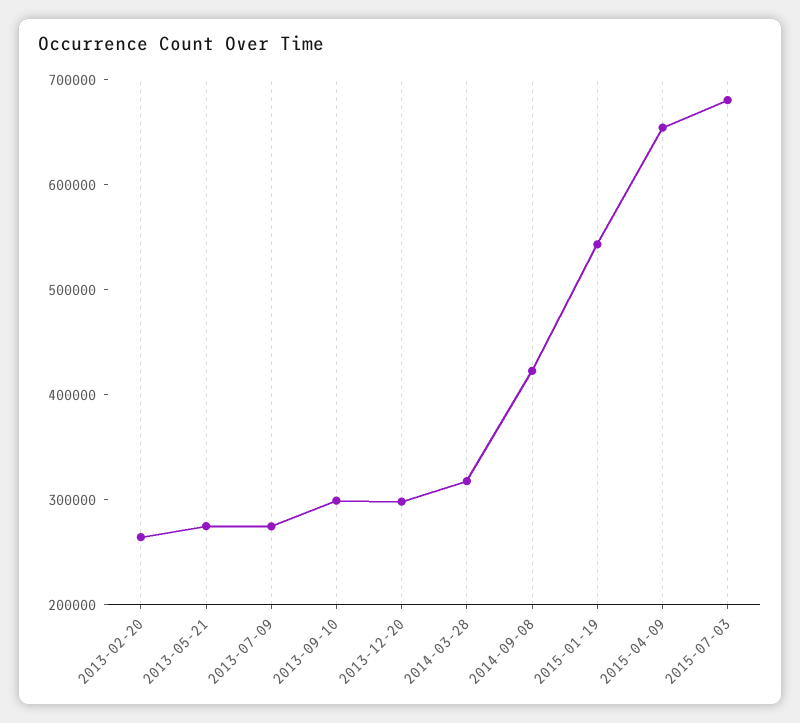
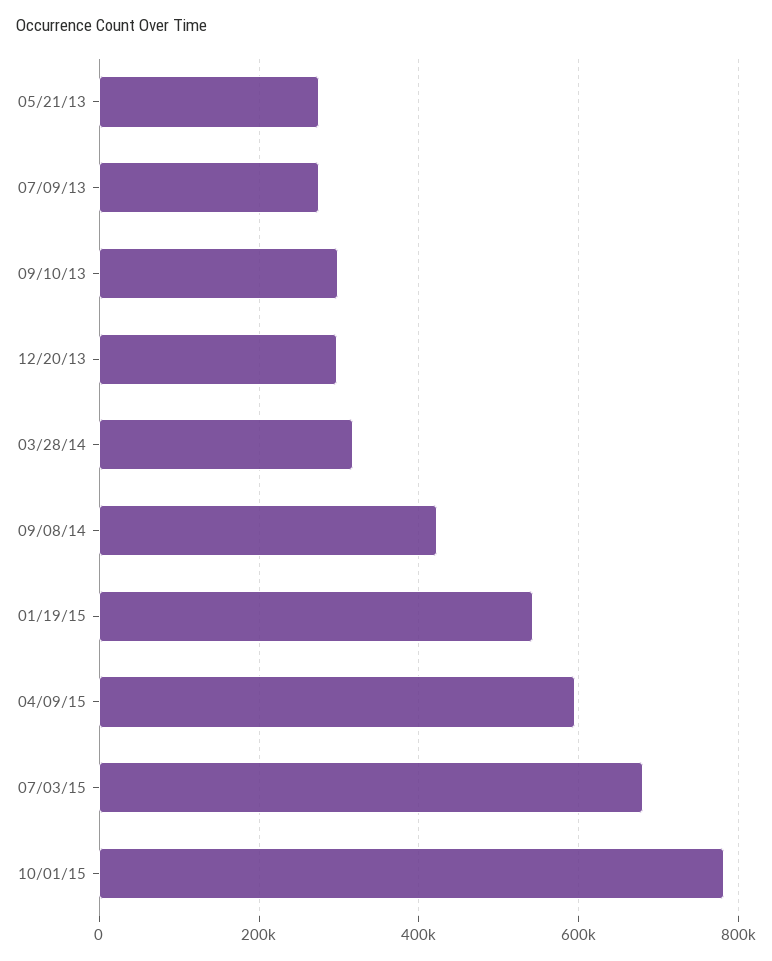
2013-02-20: 260000 -> none
2015-04-09: 660000 -> 600000
10/01/15: none -> 780000

